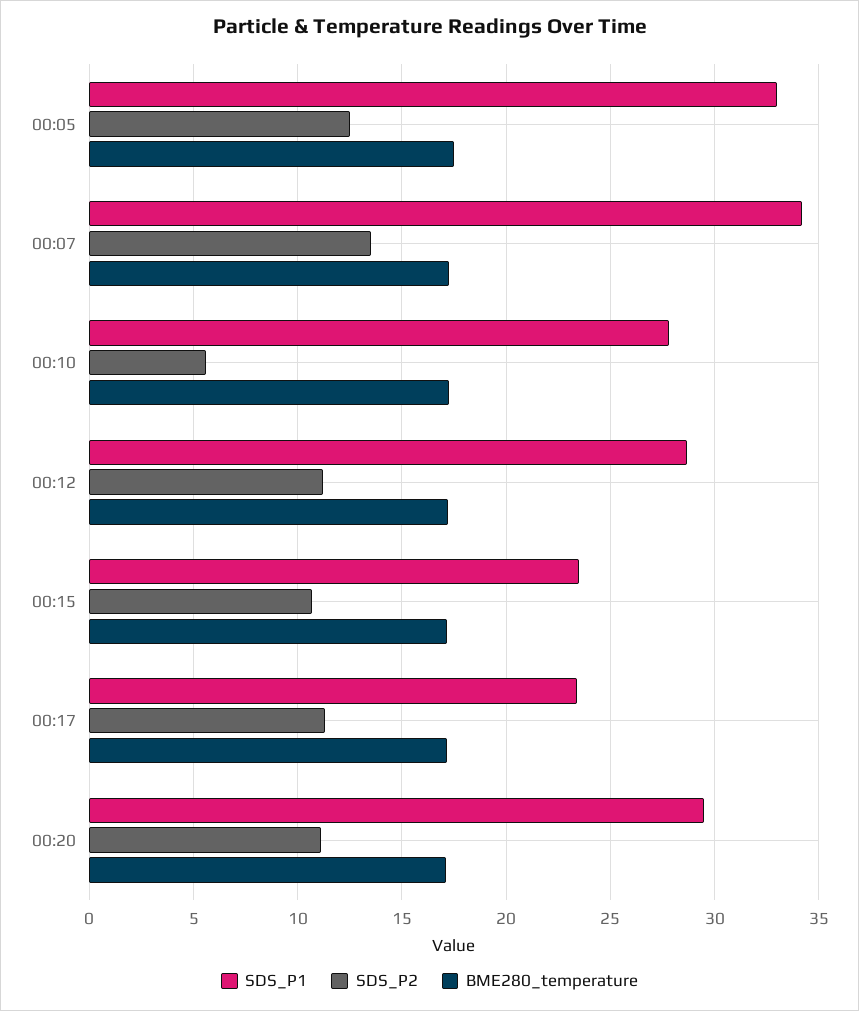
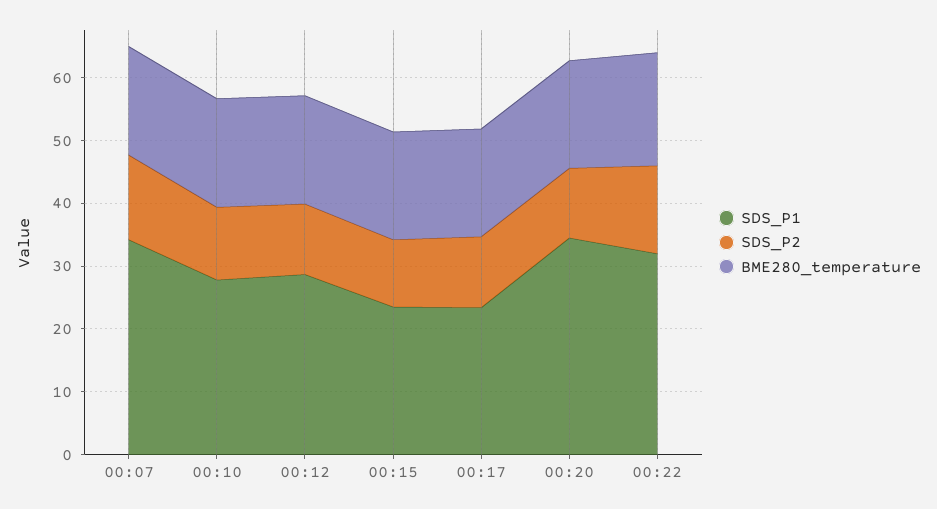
SDS_P1, 00:05: 33 -> none
SDS_P2, 00:05: 12.5 -> none
BME280_temperature, 00:05: 17.5 -> none
SDS_P2, 00:10: 5.5 -> 12
SDS_P1, 00:20: 29.5 -> 34
SDS_P1, 00:22: none -> 32
SDS_P2, 00:22: none -> 14
BME280_temperature, 00:22: none -> 18

